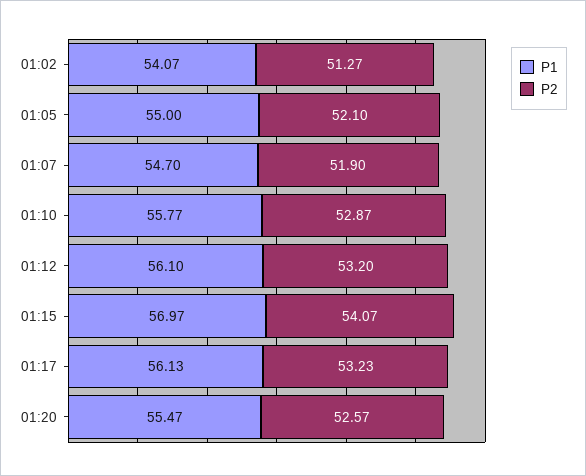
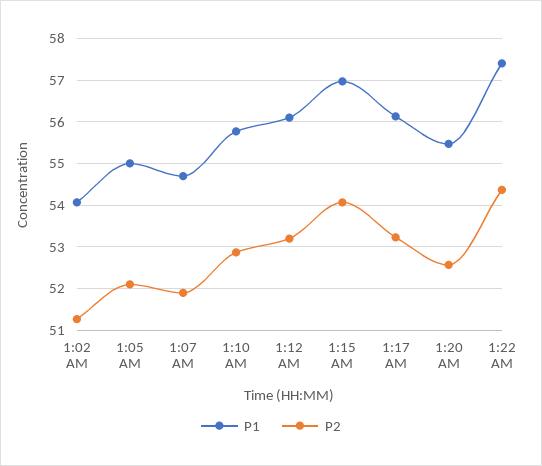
P1, 1:22 AM: none -> 57.4
P2, 1:22 AM: none -> 54.4

